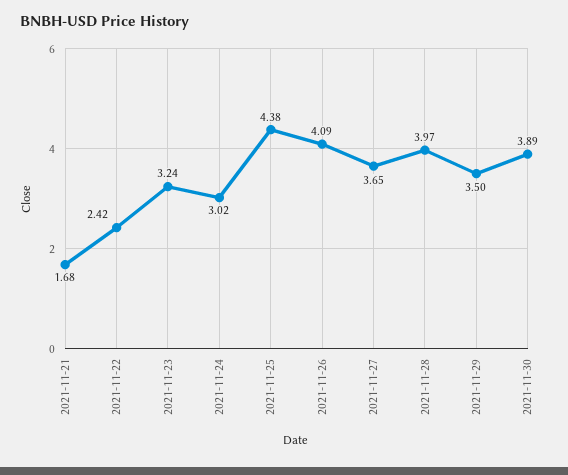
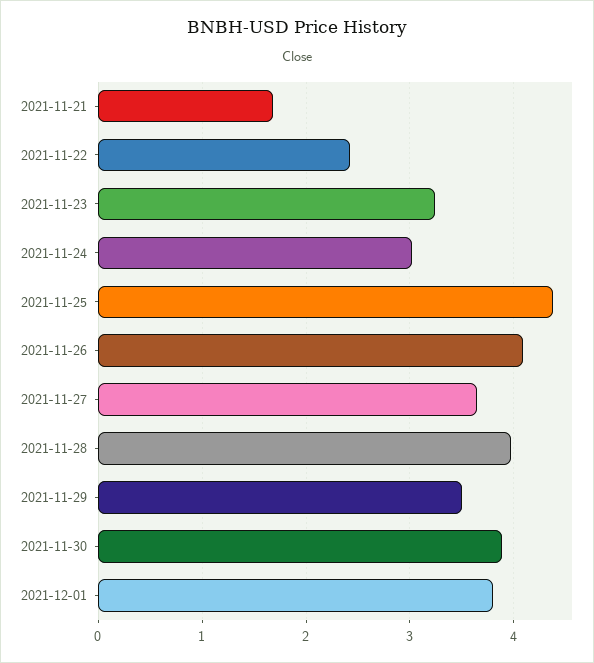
2021-12-01: none -> 3.8

